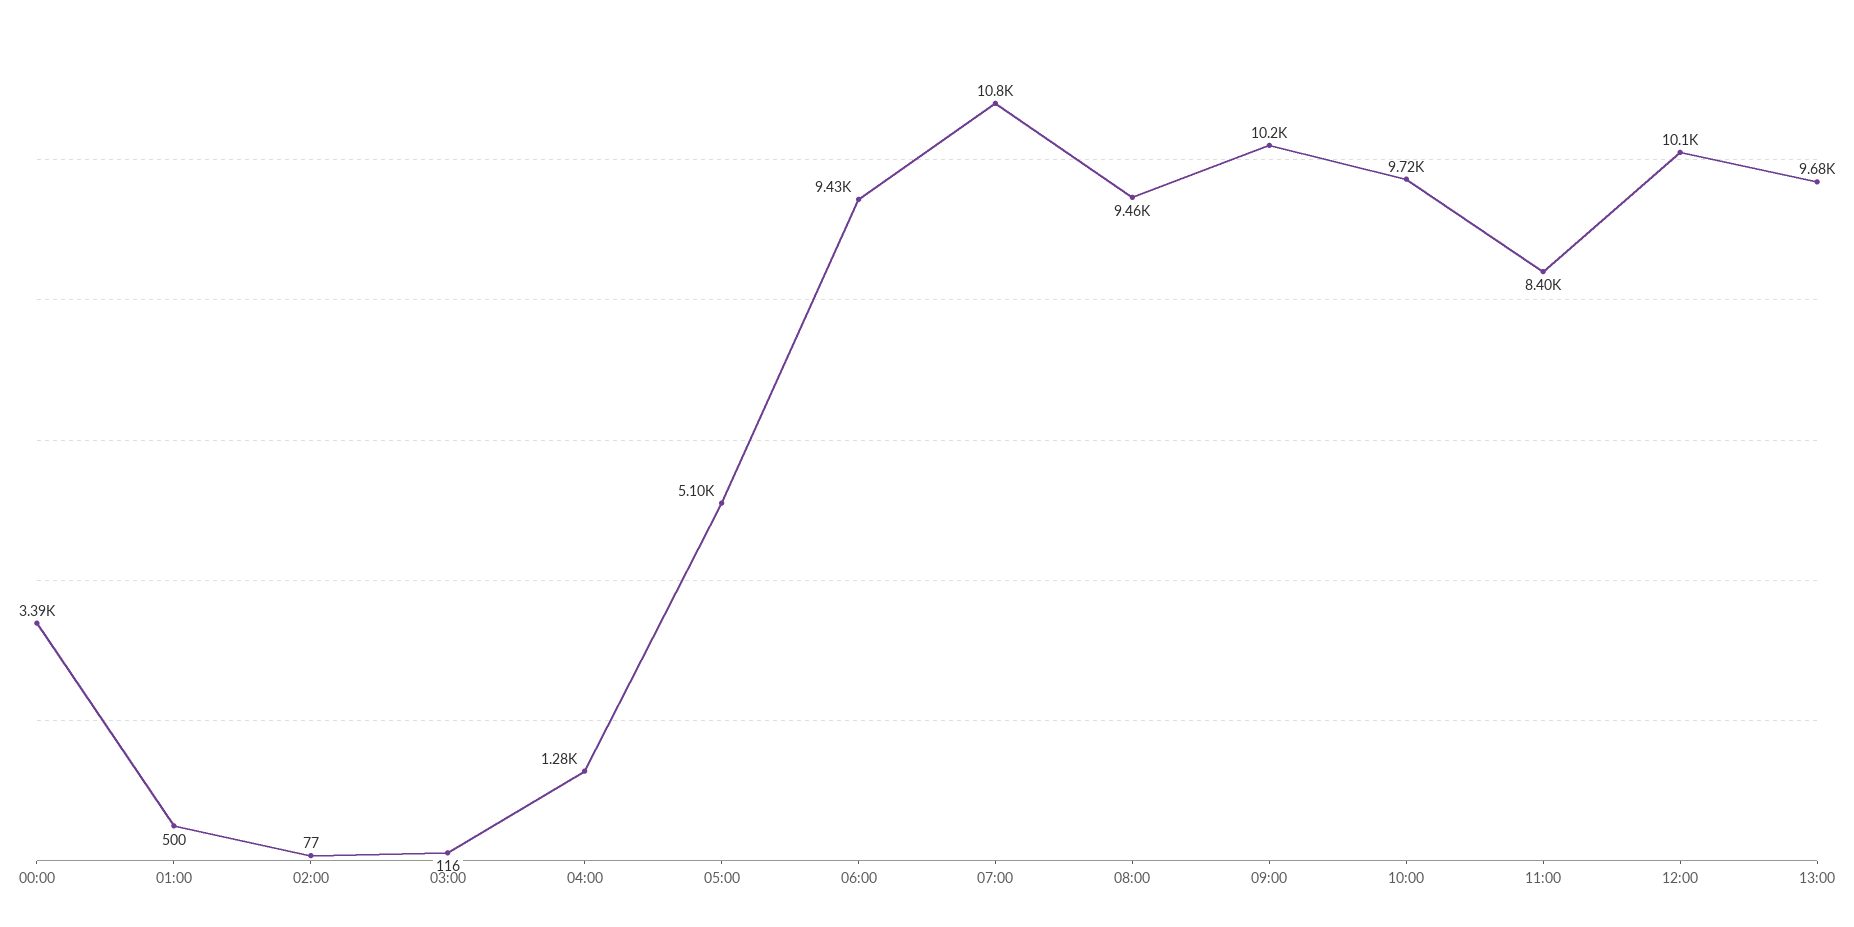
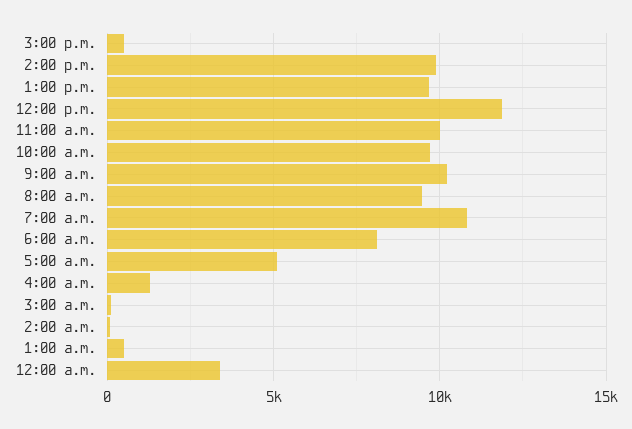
06:00: 9430 -> 8000
11:00: 8400 -> 10000
12:00: 10100 -> 12000
3:00 p.m.: none -> 500
2:00 p.m.: none -> 10000

